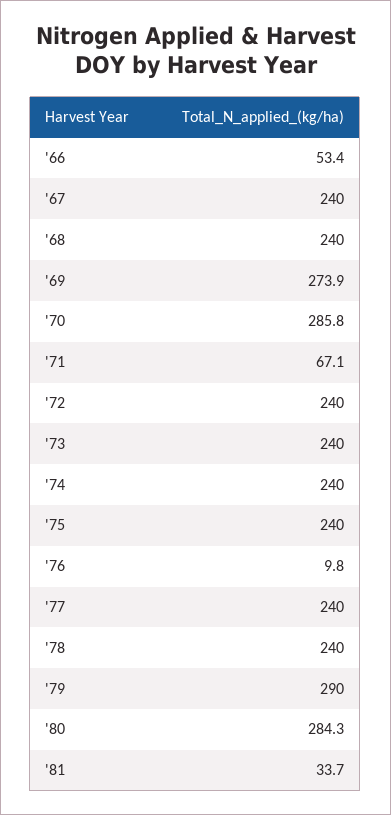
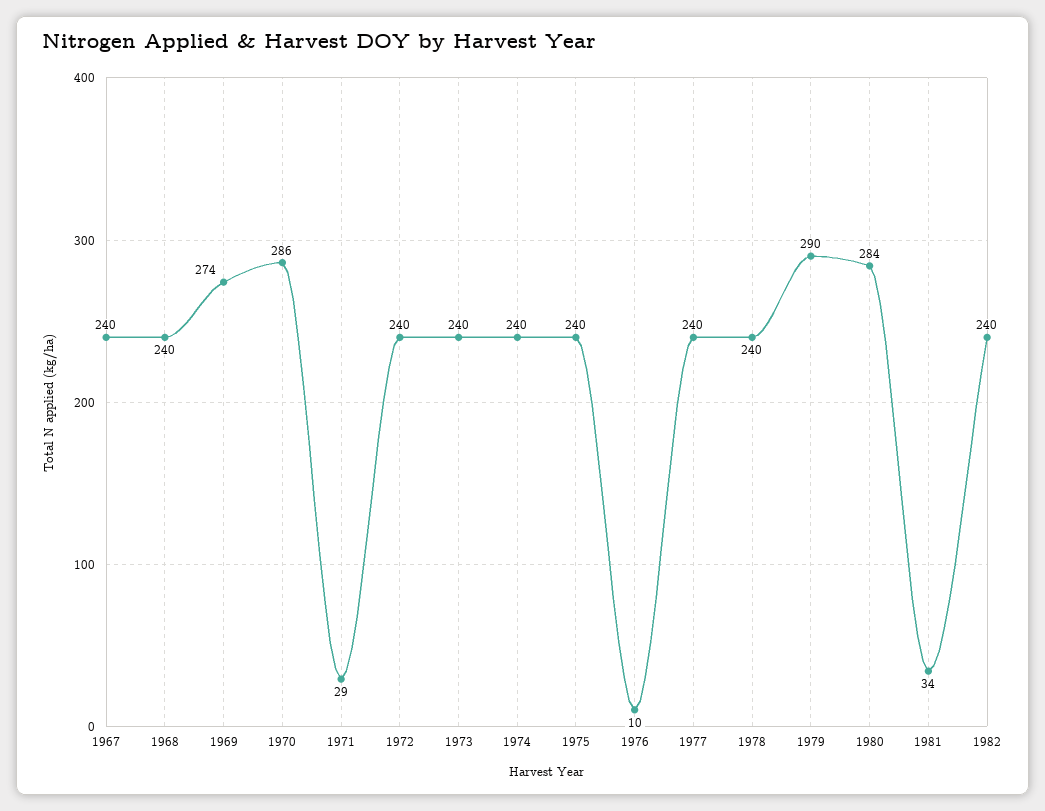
'66: 53.4 -> none
'71: 67.1 -> 29
1982: none -> 240

